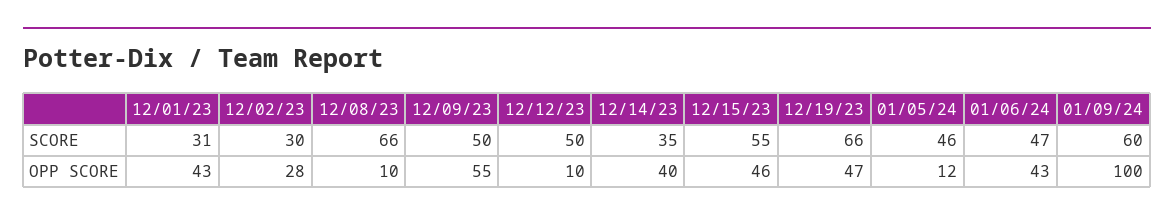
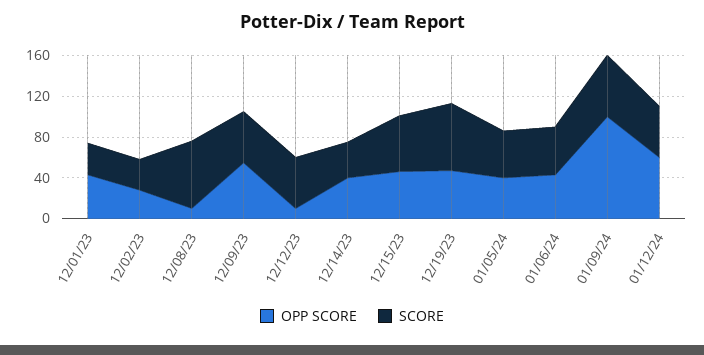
OPP SCORE, 01/05/24: 12 -> 40
OPP SCORE, 01/12/24: none -> 60
SCORE, 01/12/24: none -> 50

